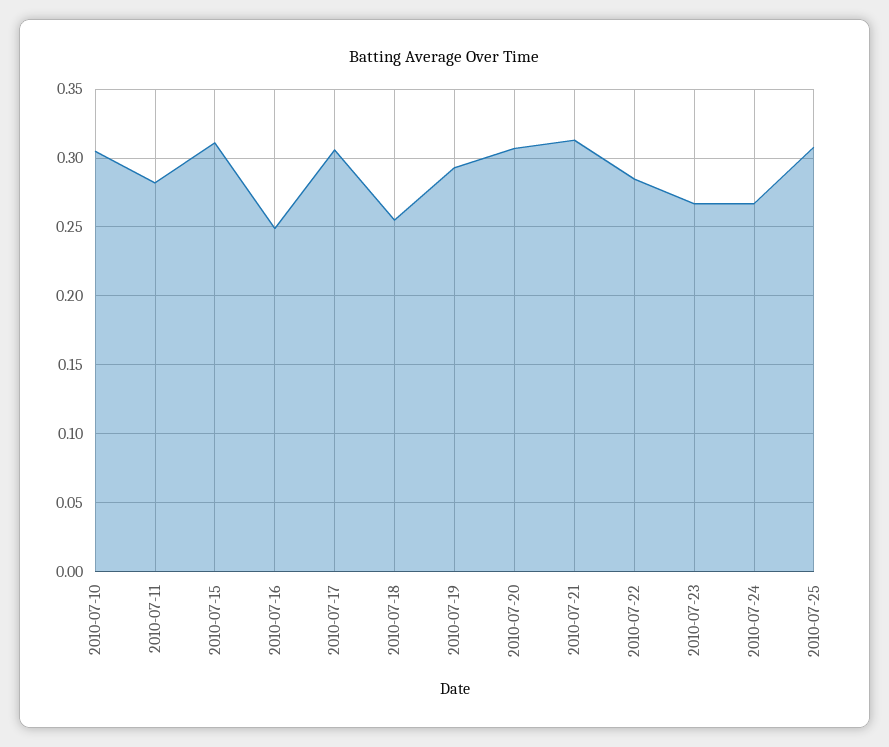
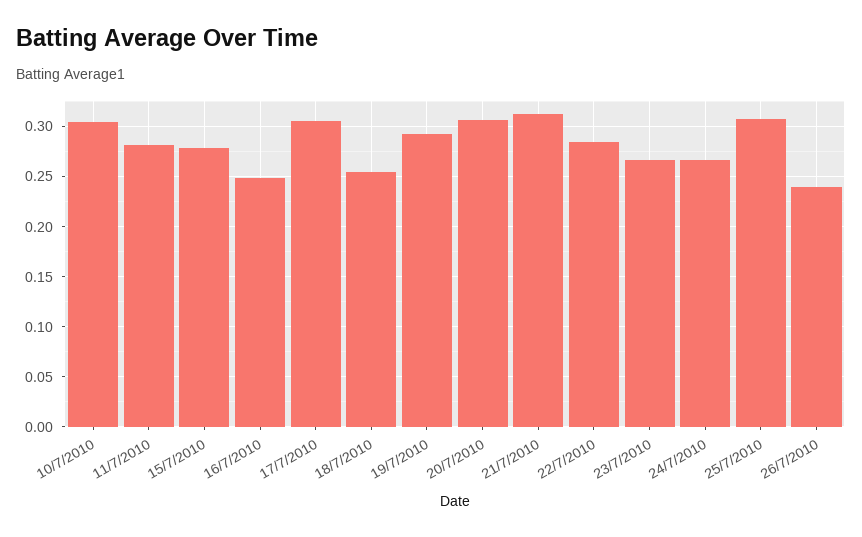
2010-07-15: 0.31 -> 0.28
26/7/2010: none -> 0.24

